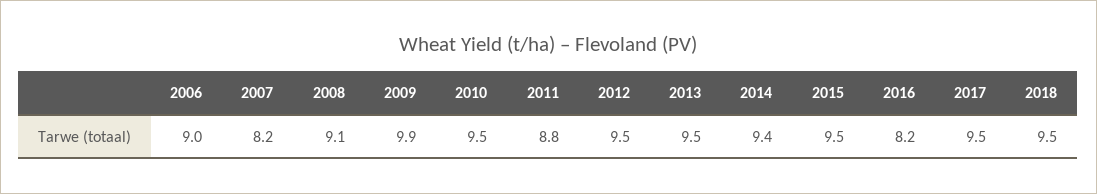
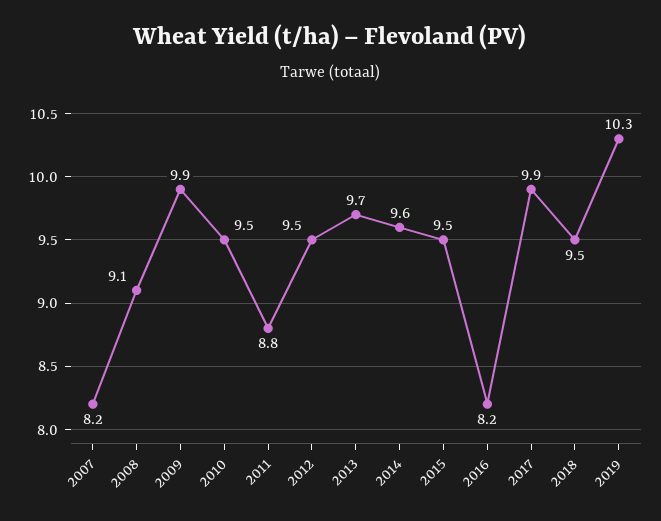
2006: 9 -> none
2013: 9.5 -> 9.7
2014: 9.4 -> 9.6
2017: 9.5 -> 9.9
2019: none -> 10.3

